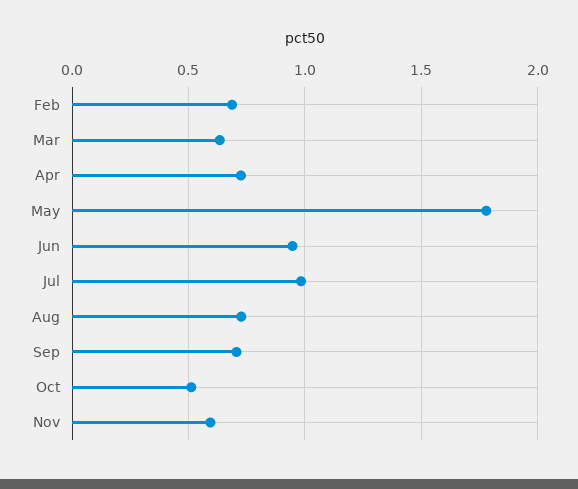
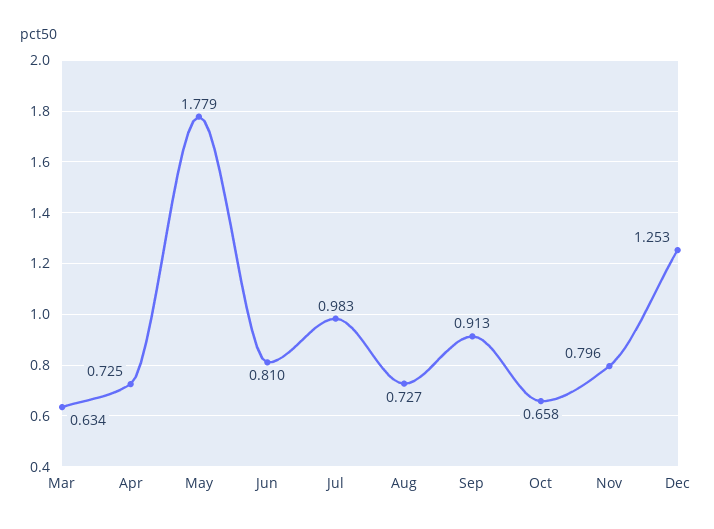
Feb: 0.7 -> none
Jun: 0.95 -> 0.81
Sep: 0.7 -> 0.913
Oct: 0.5 -> 0.658
Nov: 0.6 -> 0.796
Dec: none -> 1.253

